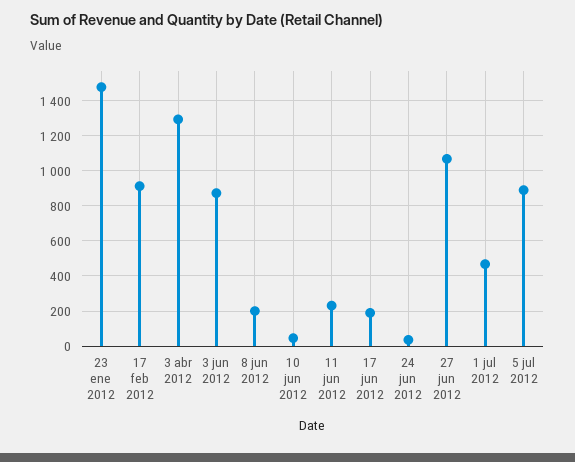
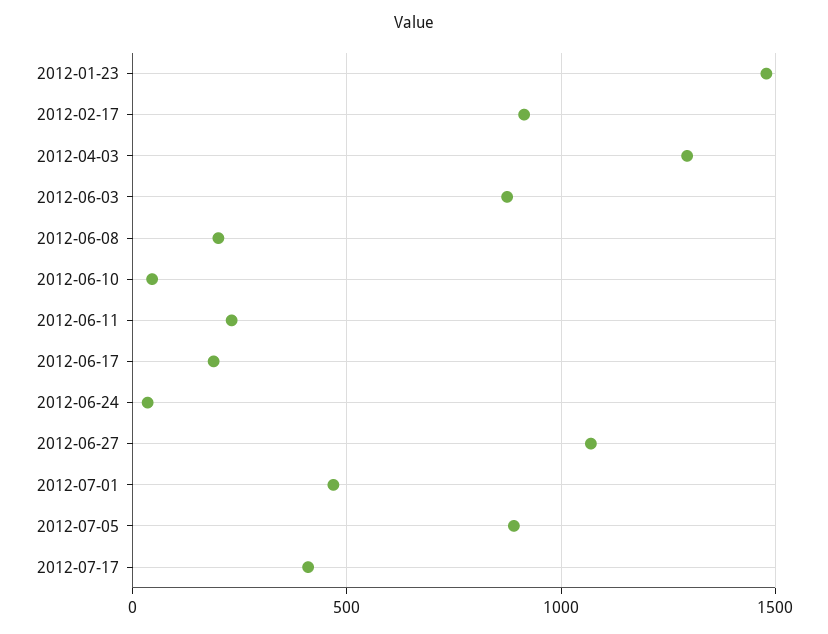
2012-07-17: none -> 400

